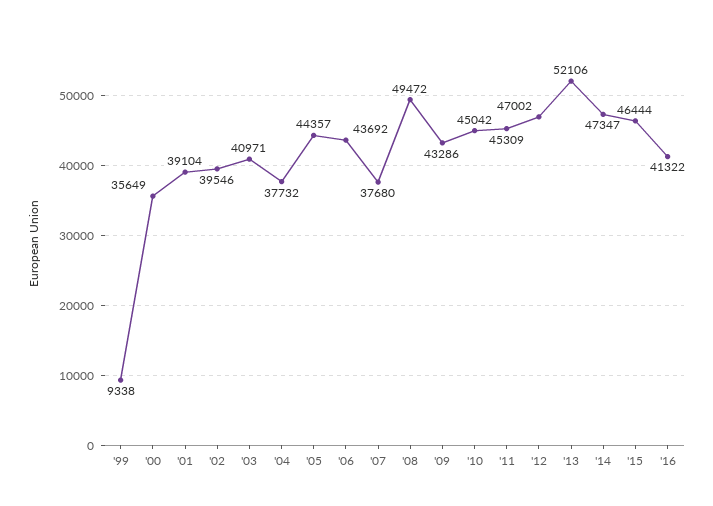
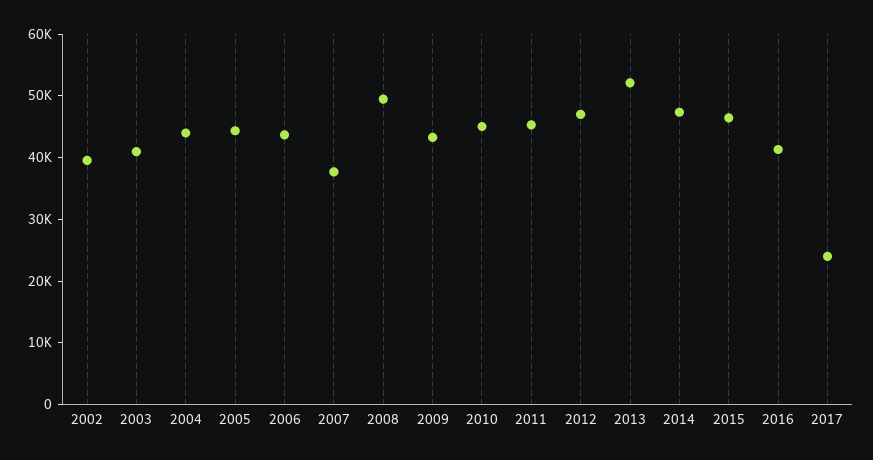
'99: 9338 -> none
'00: 35649 -> none
'01: 39104 -> none
'04: 37732 -> 44000
2017: none -> 24000

